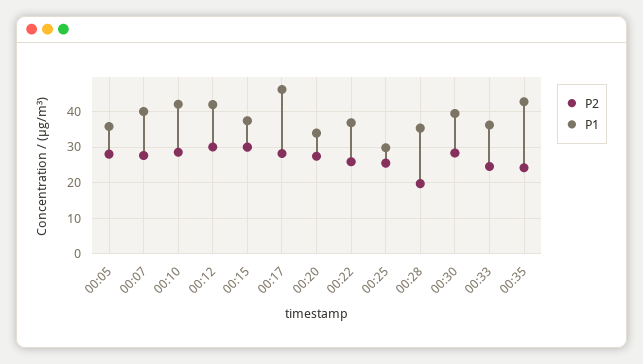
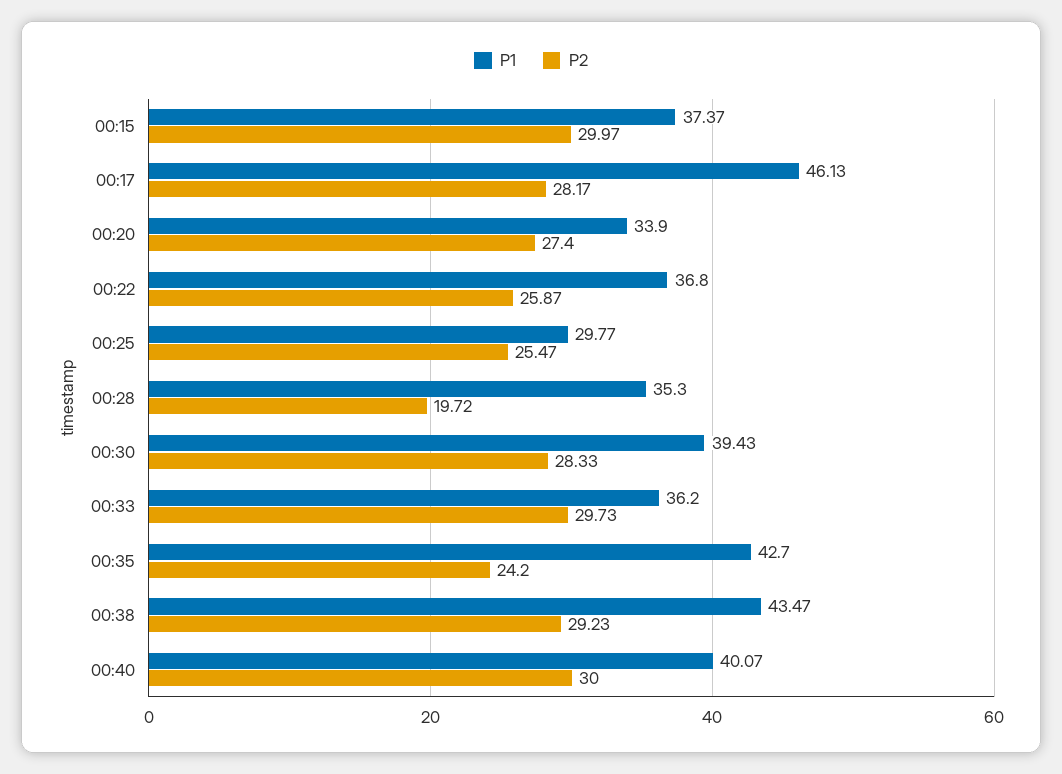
P2, 00:05: 28 -> none
P1, 00:05: 36 -> none
P2, 00:07: 28 -> none
P1, 00:07: 40 -> none
P2, 00:10: 28 -> none
P1, 00:10: 42 -> none
P2, 00:12: 30 -> none
P1, 00:12: 42 -> none
P2, 00:33: 24 -> 29.73
P1, 00:38: none -> 43.47
P2, 00:38: none -> 29.23
P1, 00:40: none -> 40.07
P2, 00:40: none -> 30

